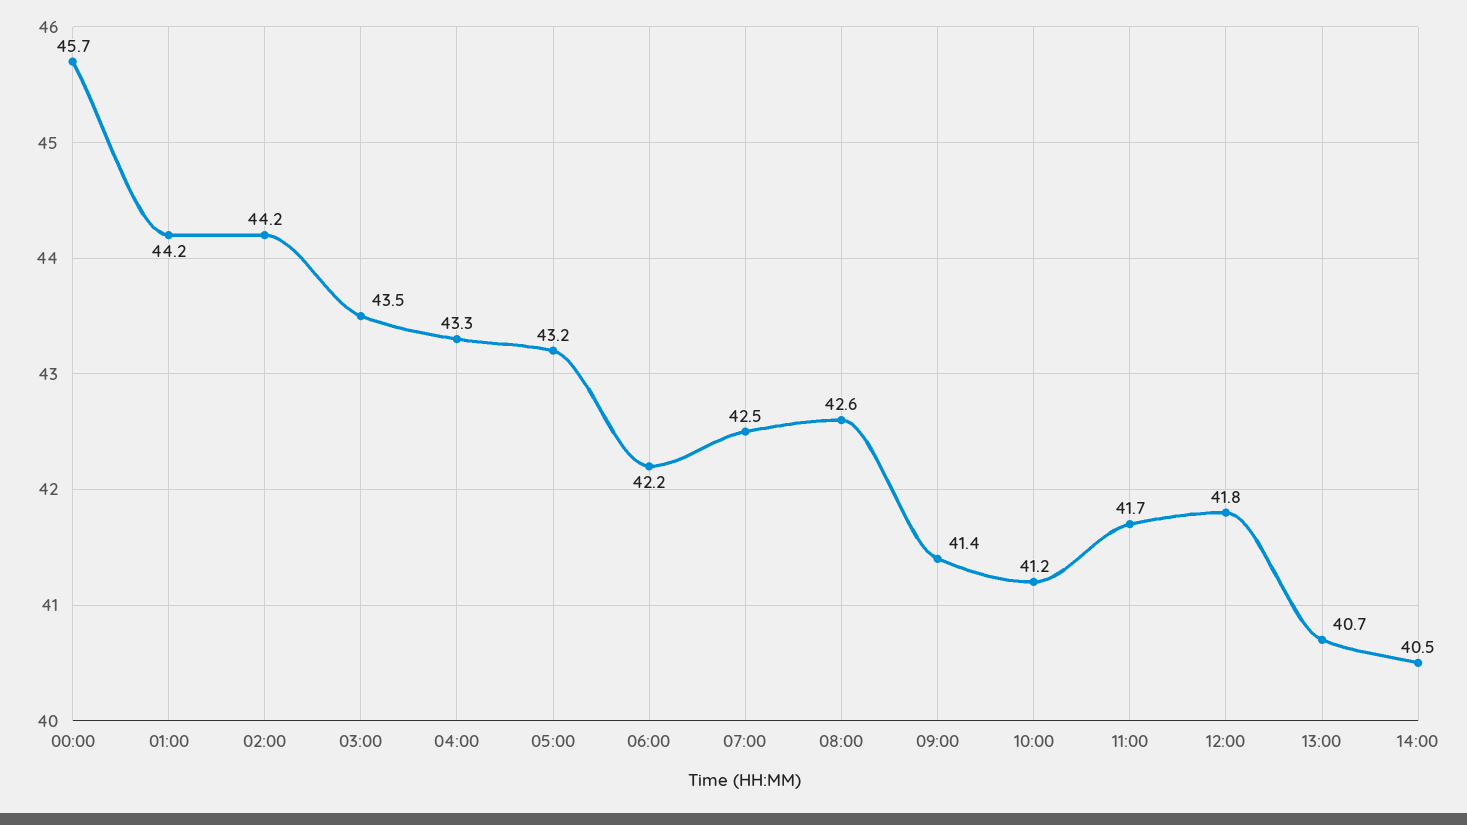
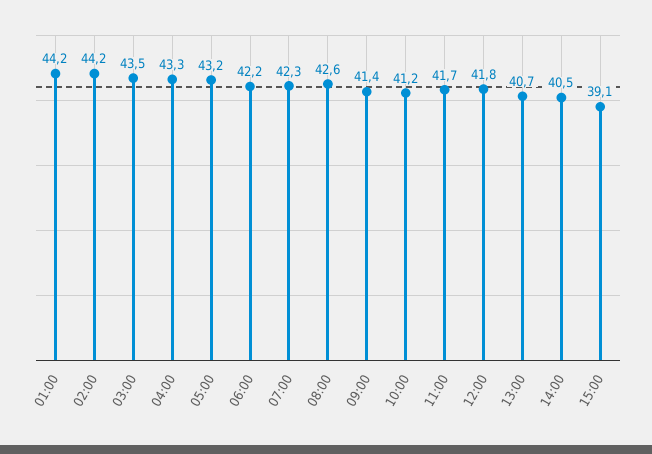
00:00: 45.7 -> none
07:00: 42.5 -> 42.3
15:00: none -> 39.1

